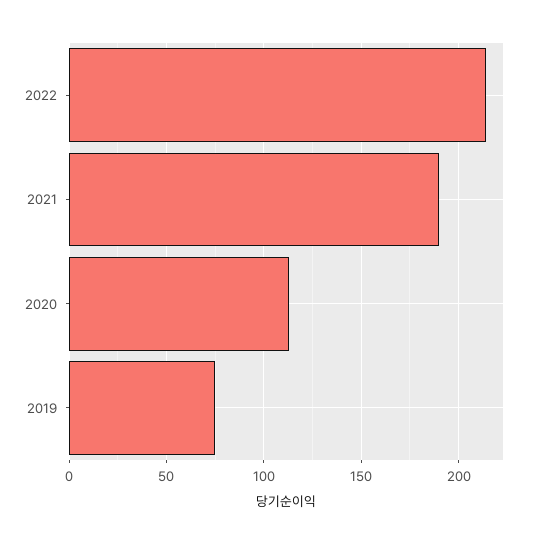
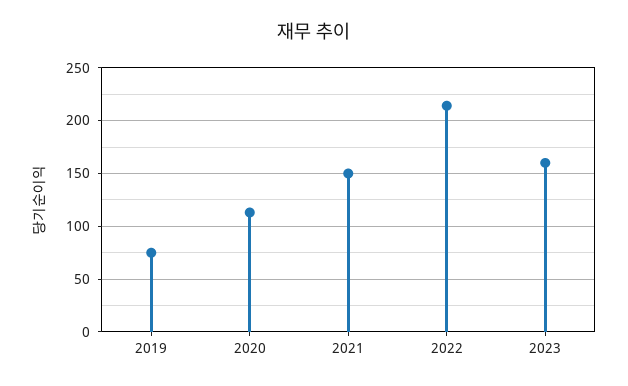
2021: 190 -> 150
2023: none -> 160

